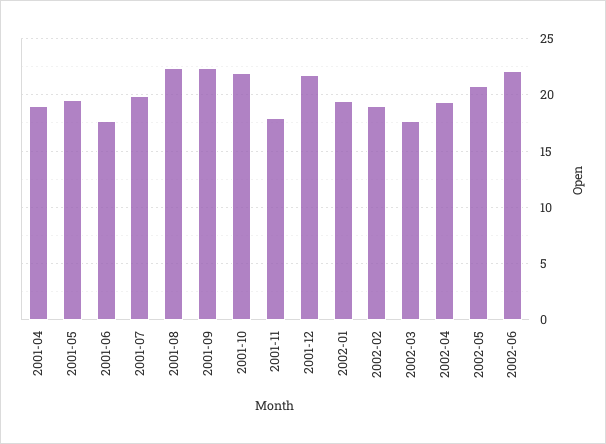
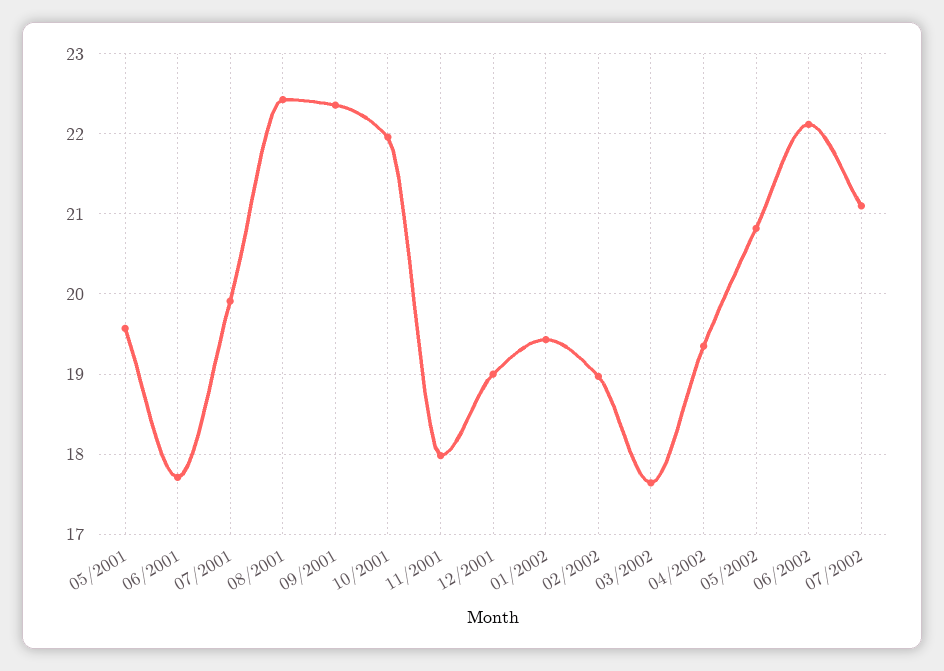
2001-04: 19 -> none
2001-12: 22 -> 19
07/2002: none -> 21.1

